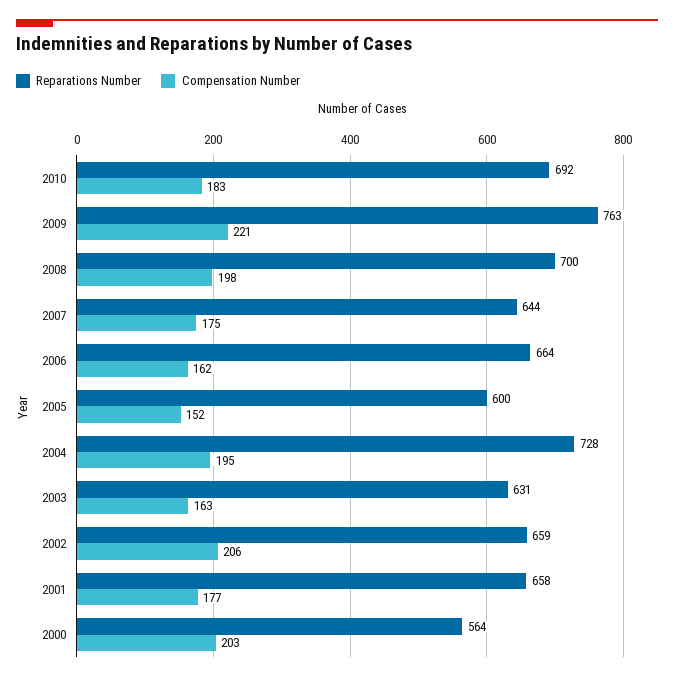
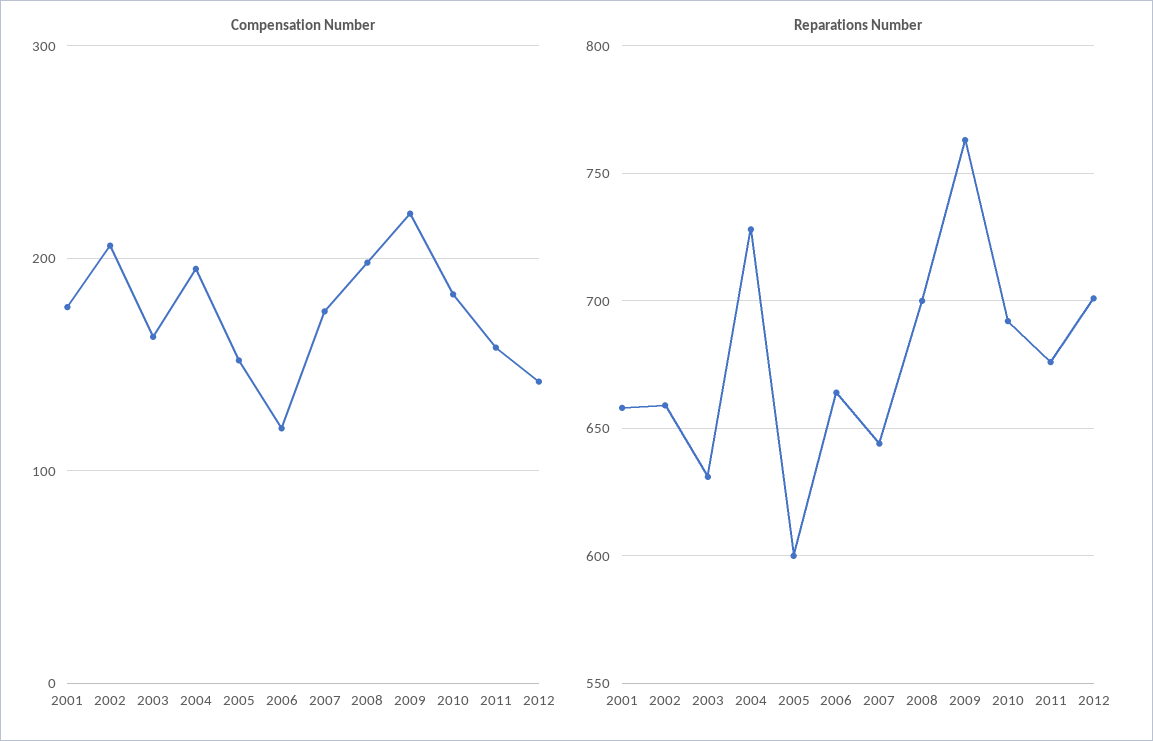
Compensation Number, 2006: 162 -> 120
Reparations Number, 2000: 564 -> none
Compensation Number, 2000: 203 -> none
Compensation Number, 2011: none -> 160
Compensation Number, 2012: none -> 140
Reparations Number, 2011: none -> 675
Reparations Number, 2012: none -> 700

